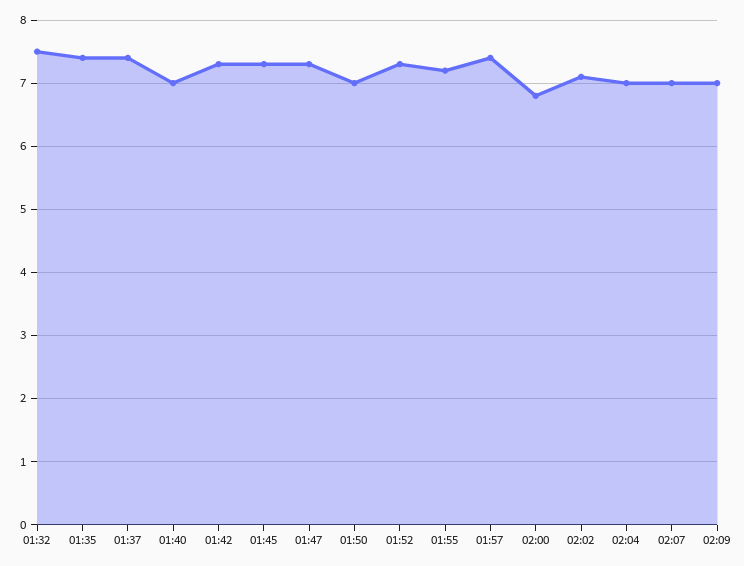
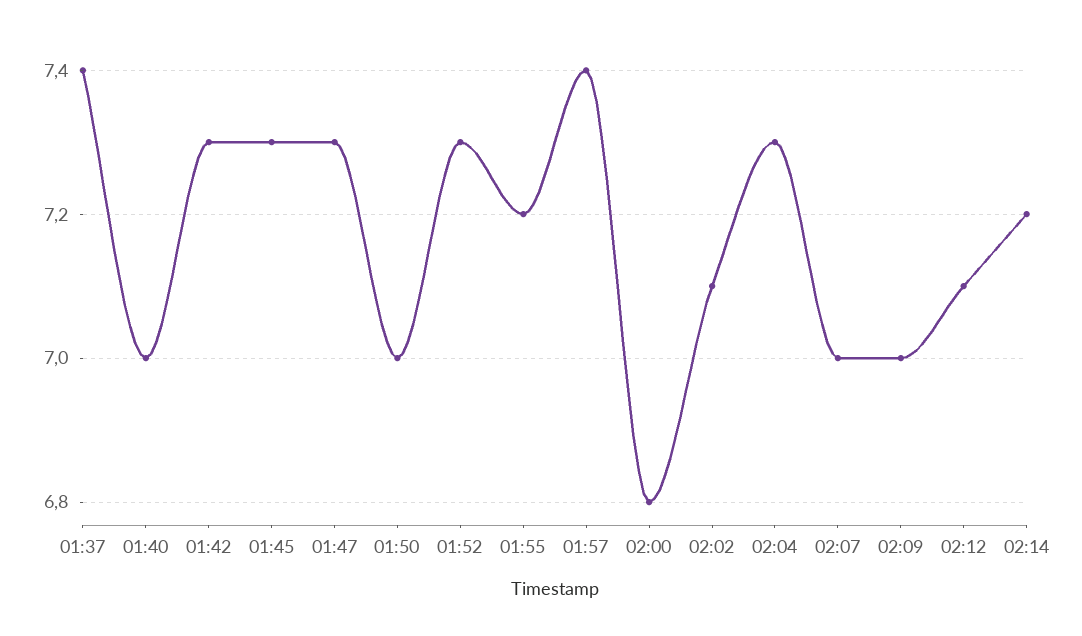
01:32: 7.5 -> none
01:35: 7.4 -> none
02:04: 7 -> 7.3
02:12: none -> 7.1
02:14: none -> 7.2

